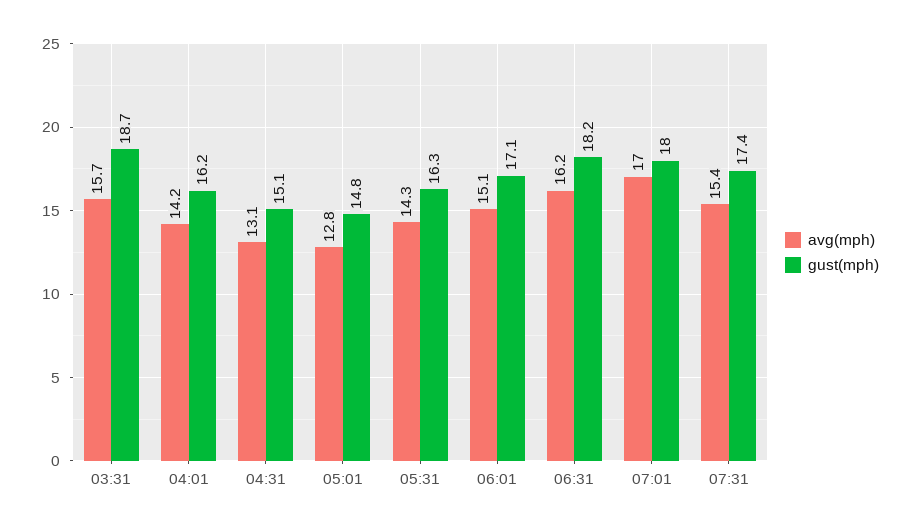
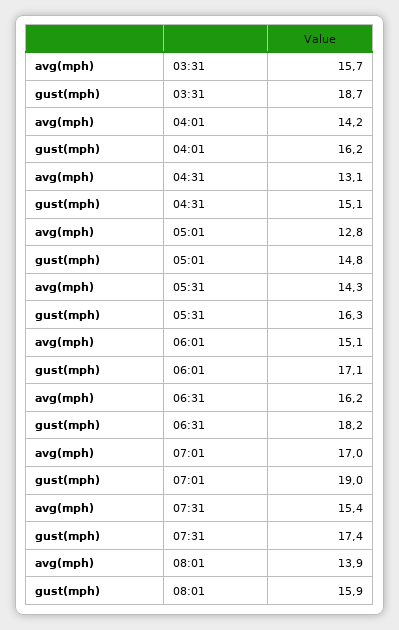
gust(mph), 07:01: 18 -> 19
avg(mph), 08:01: none -> 13.9
gust(mph), 08:01: none -> 15.9

